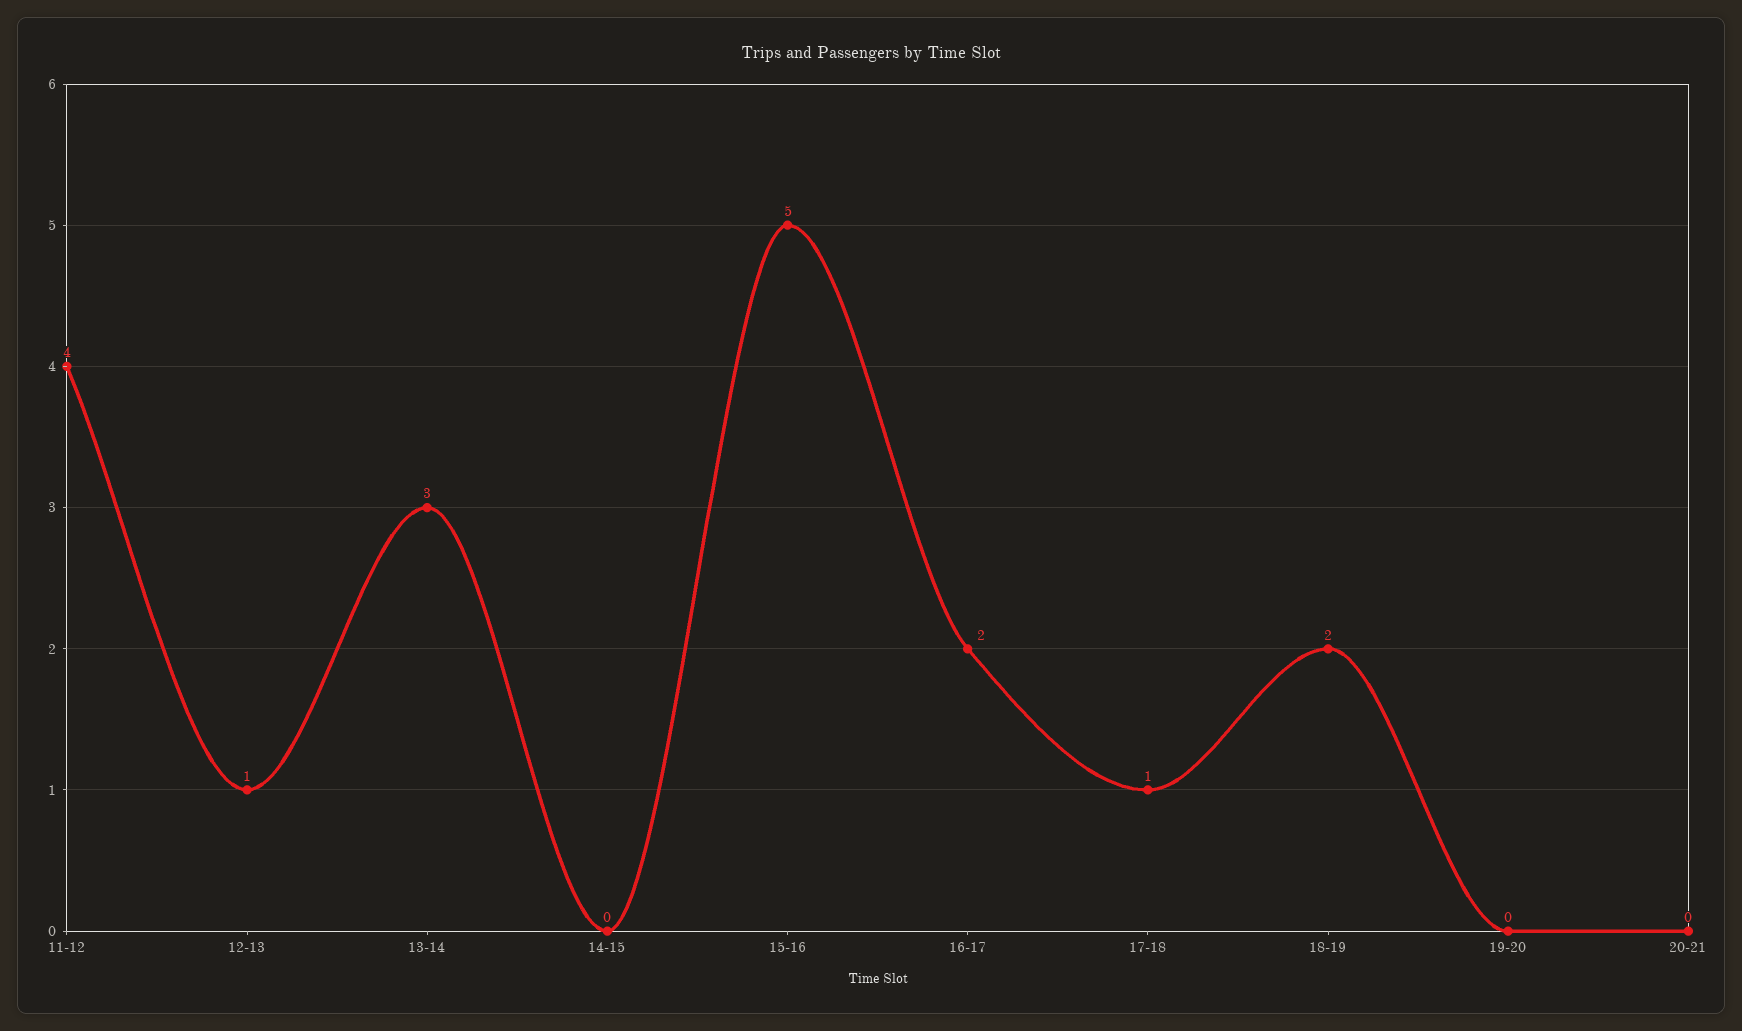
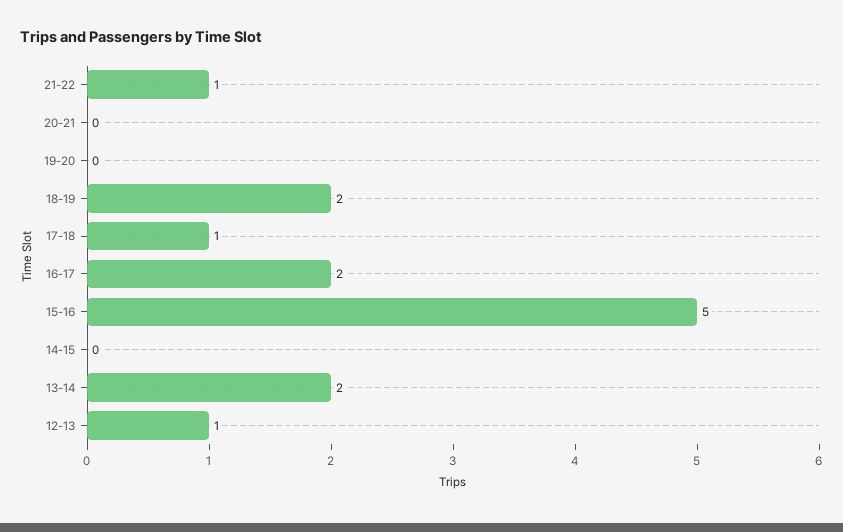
11-12: 4 -> none
13-14: 3 -> 2
21-22: none -> 1

